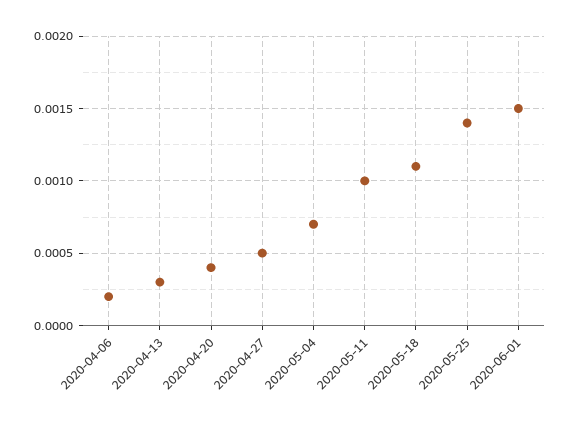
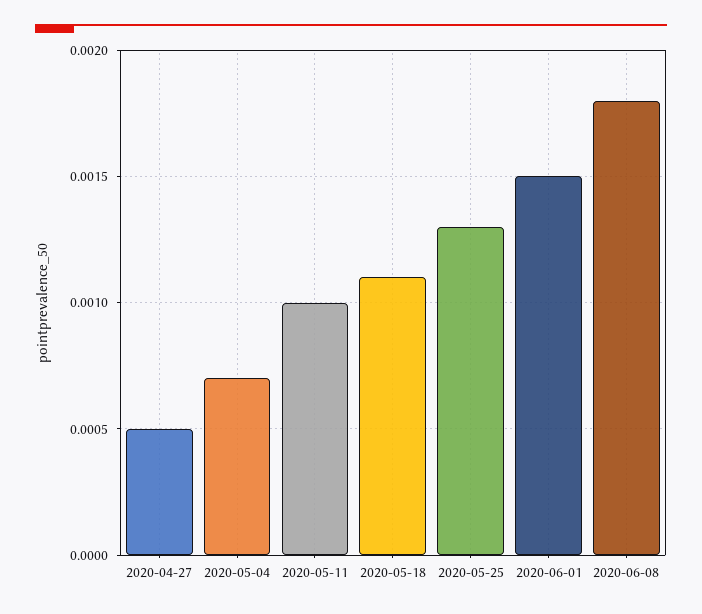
2020-04-06: 0.0002 -> none
2020-04-13: 0.0003 -> none
2020-04-20: 0.0004 -> none
2020-05-25: 0.0014 -> 0.0013
2020-06-08: none -> 0.0018

